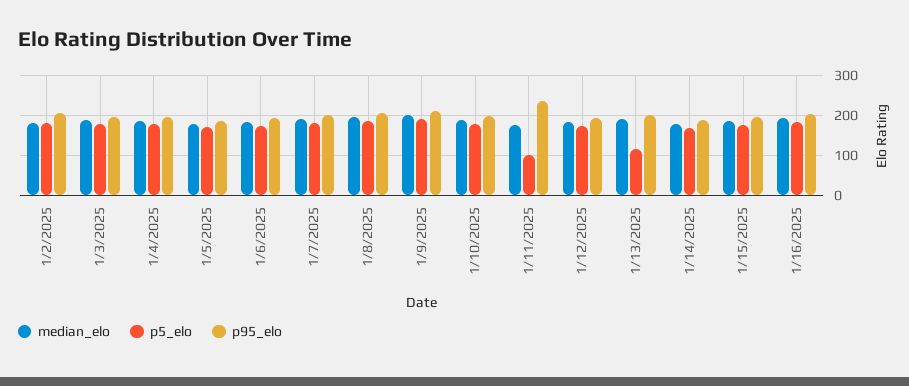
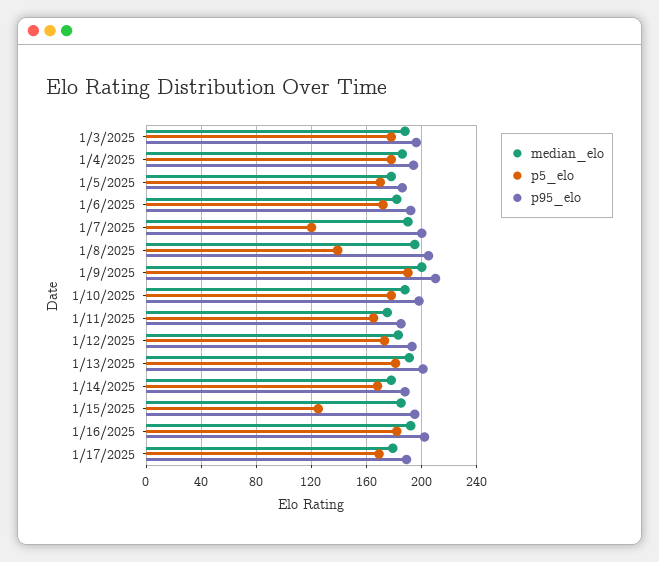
median_elo, 1/2/2025: 180 -> none
p5_elo, 1/2/2025: 180 -> none
p95_elo, 1/2/2025: 200 -> none
p5_elo, 1/7/2025: 180 -> 120
p5_elo, 1/8/2025: 180 -> 140
p5_elo, 1/11/2025: 100 -> 165
p95_elo, 1/11/2025: 240 -> 185
p5_elo, 1/13/2025: 120 -> 180
p5_elo, 1/15/2025: 180 -> 125
median_elo, 1/17/2025: none -> 180
p5_elo, 1/17/2025: none -> 170
p95_elo, 1/17/2025: none -> 190

